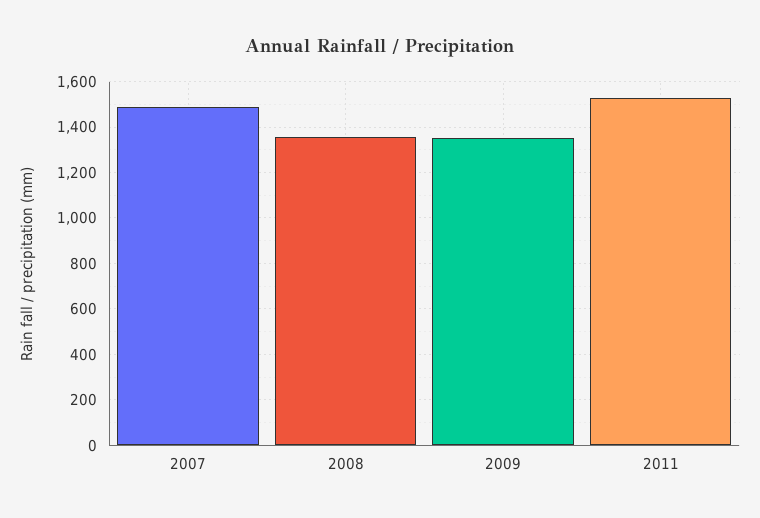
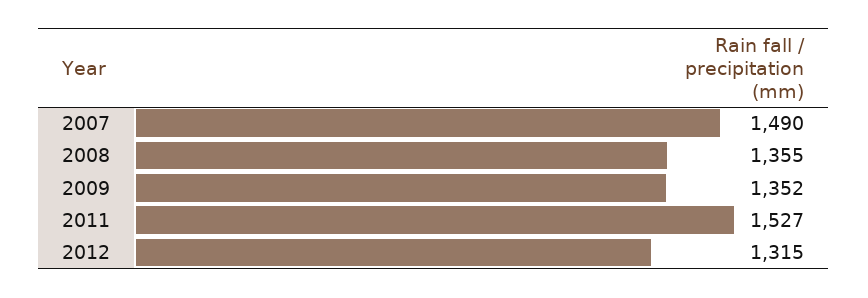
2012: none -> 1315

